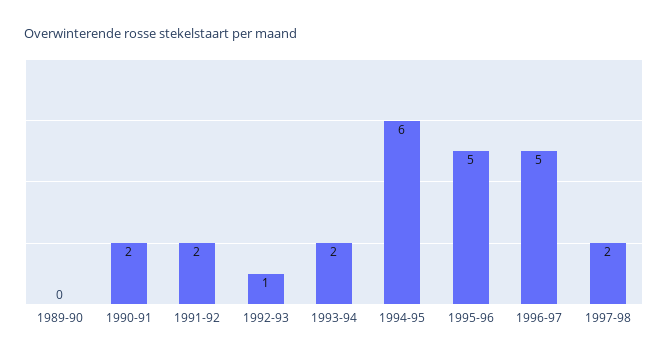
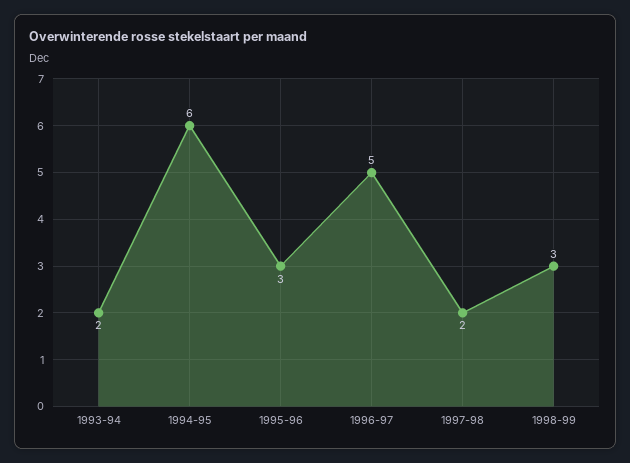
1989-90: 0 -> none
1990-91: 2 -> none
1991-92: 2 -> none
1992-93: 1 -> none
1995-96: 5 -> 3
1998-99: none -> 3

